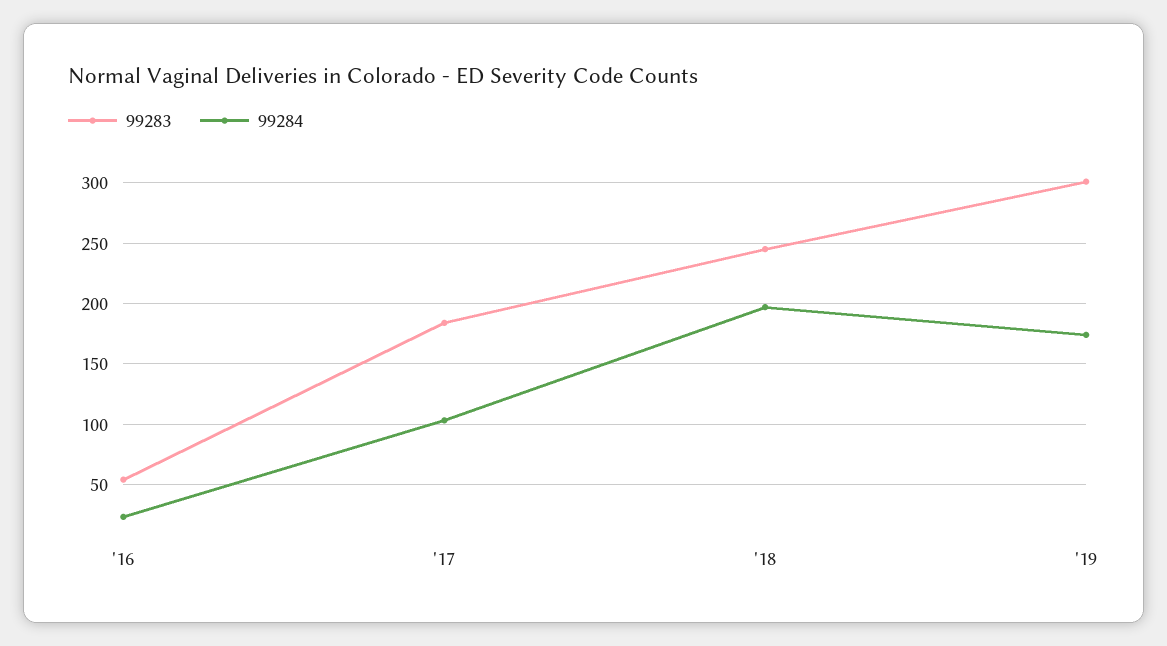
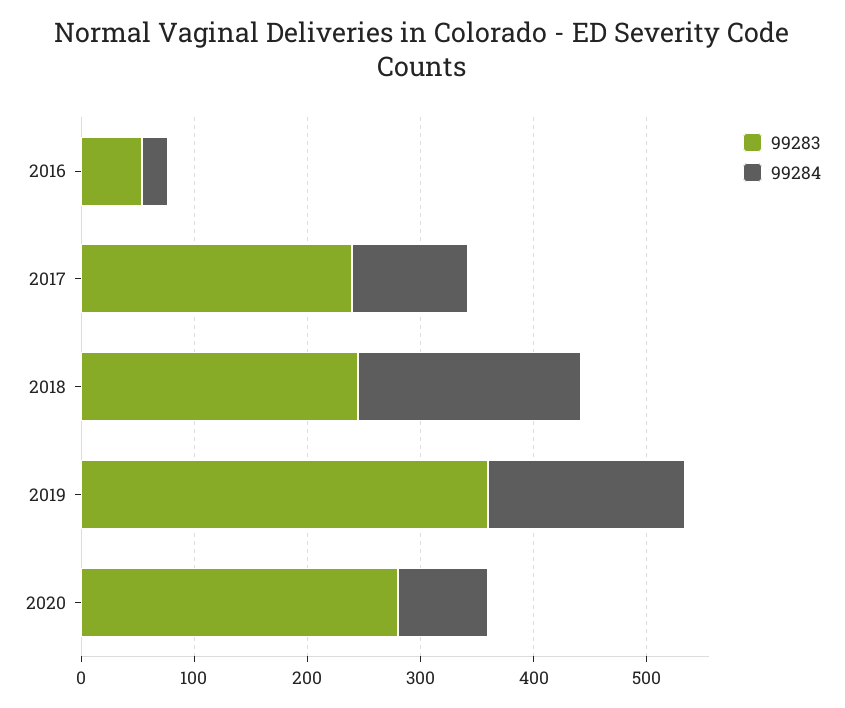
99283, '17: 185 -> 240
99283, '19: 300 -> 360
99283, 2020: none -> 280
99284, 2020: none -> 80

